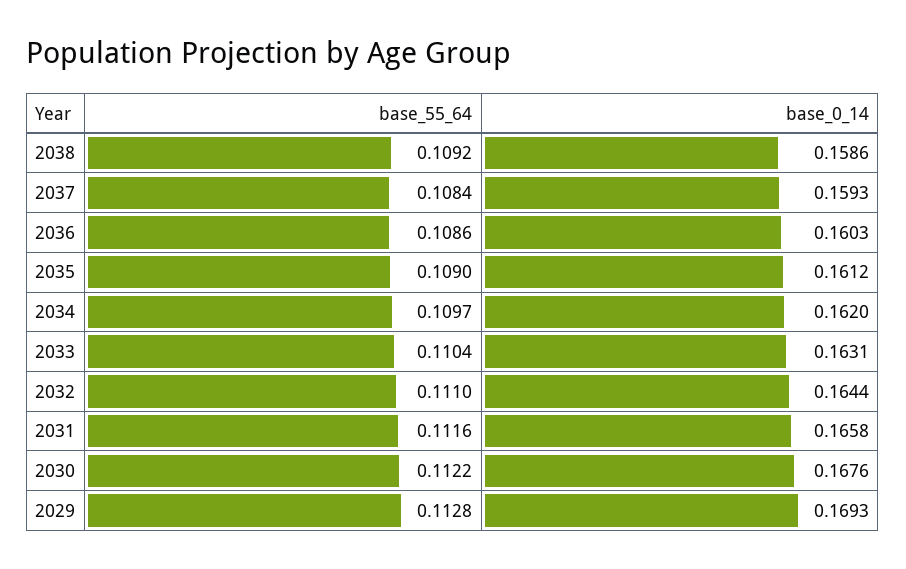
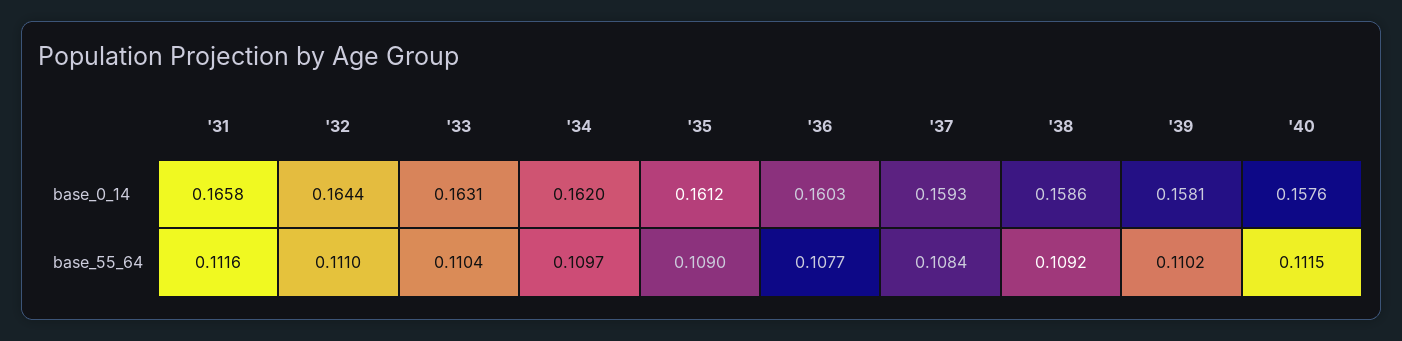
base_55_64, 2036: 0.1086 -> 0.1077
base_55_64, 2030: 0.1122 -> none
base_0_14, 2030: 0.1676 -> none
base_55_64, 2029: 0.1128 -> none
base_0_14, 2029: 0.1693 -> none
base_0_14, '39: none -> 0.1581
base_0_14, '40: none -> 0.1576
base_55_64, '39: none -> 0.1102
base_55_64, '40: none -> 0.1115

